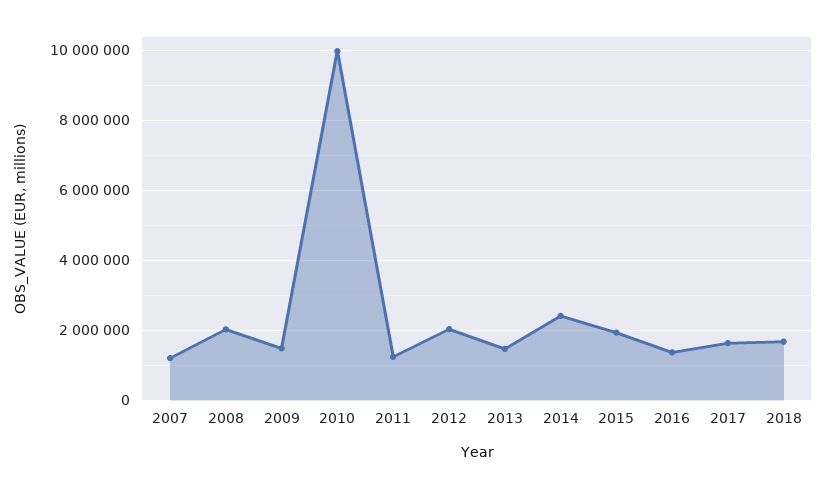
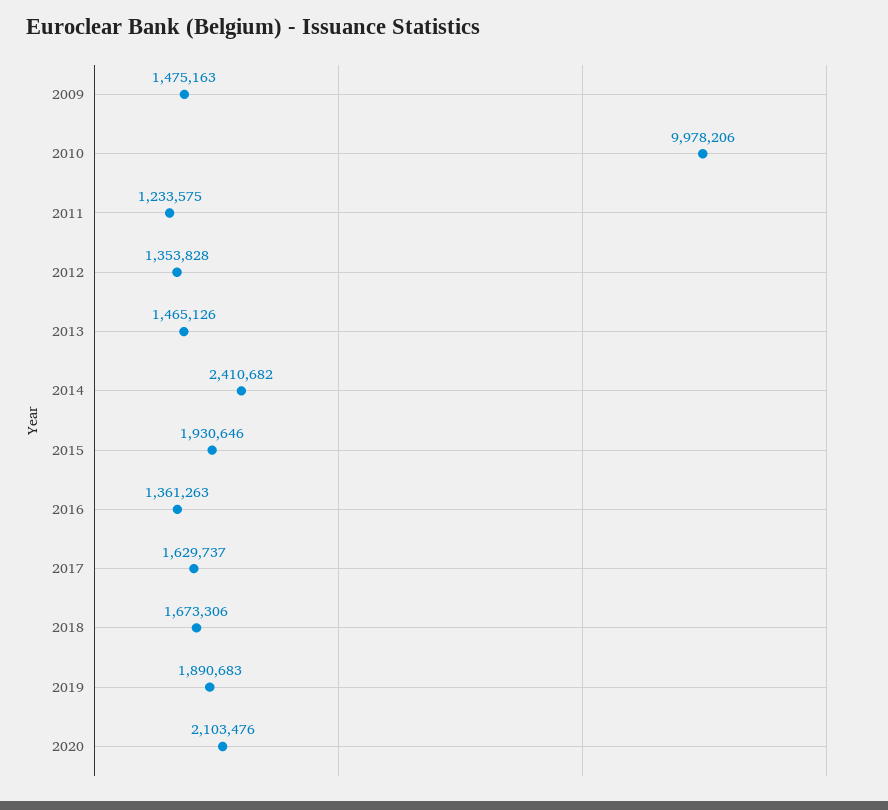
2007: 1200000 -> none
2008: 2000000 -> none
2012: 2000000 -> 1353828
2019: none -> 1890683
2020: none -> 2103476

